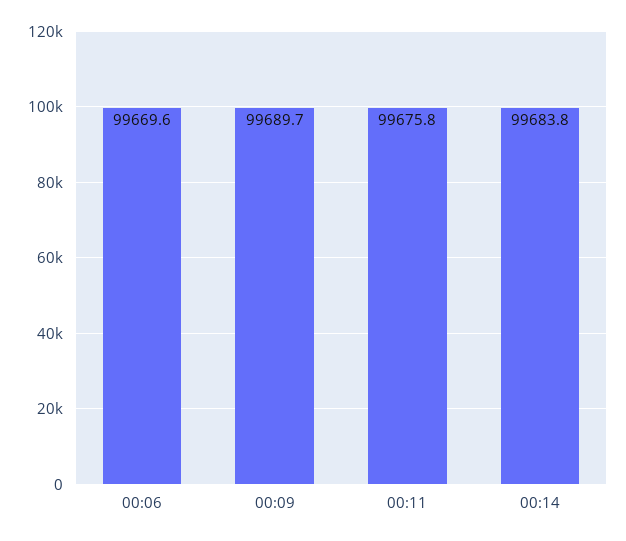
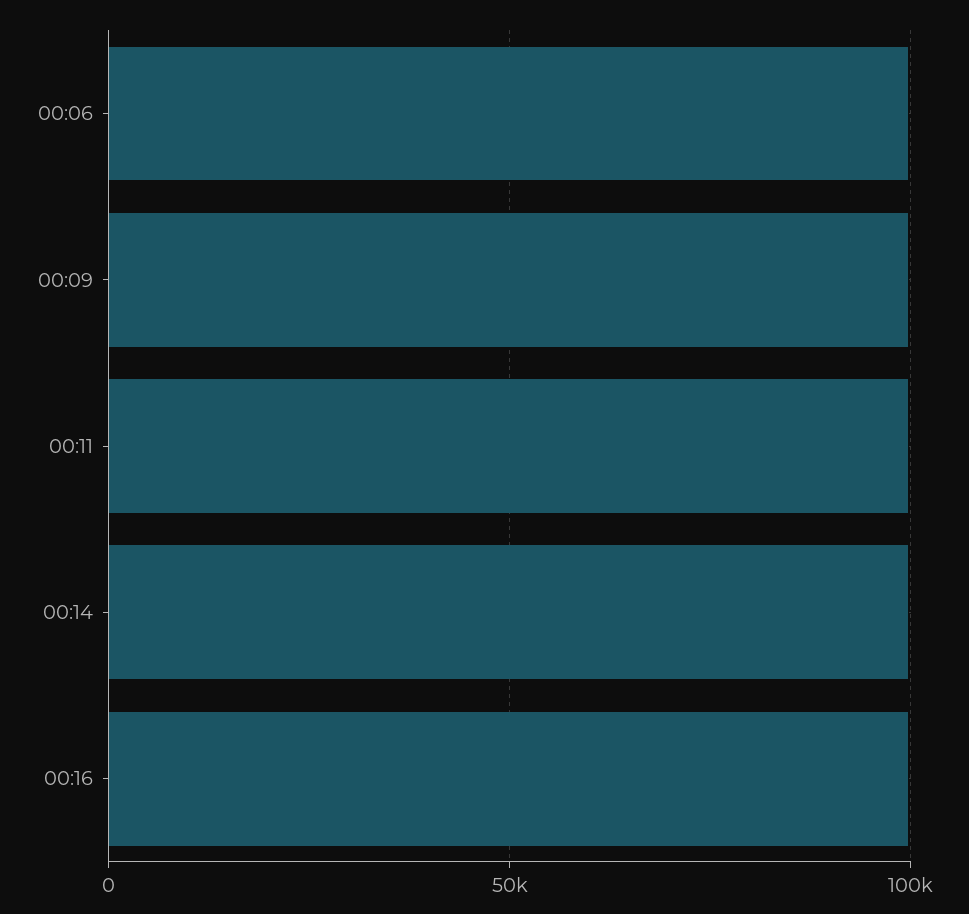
00:16: none -> 100000

